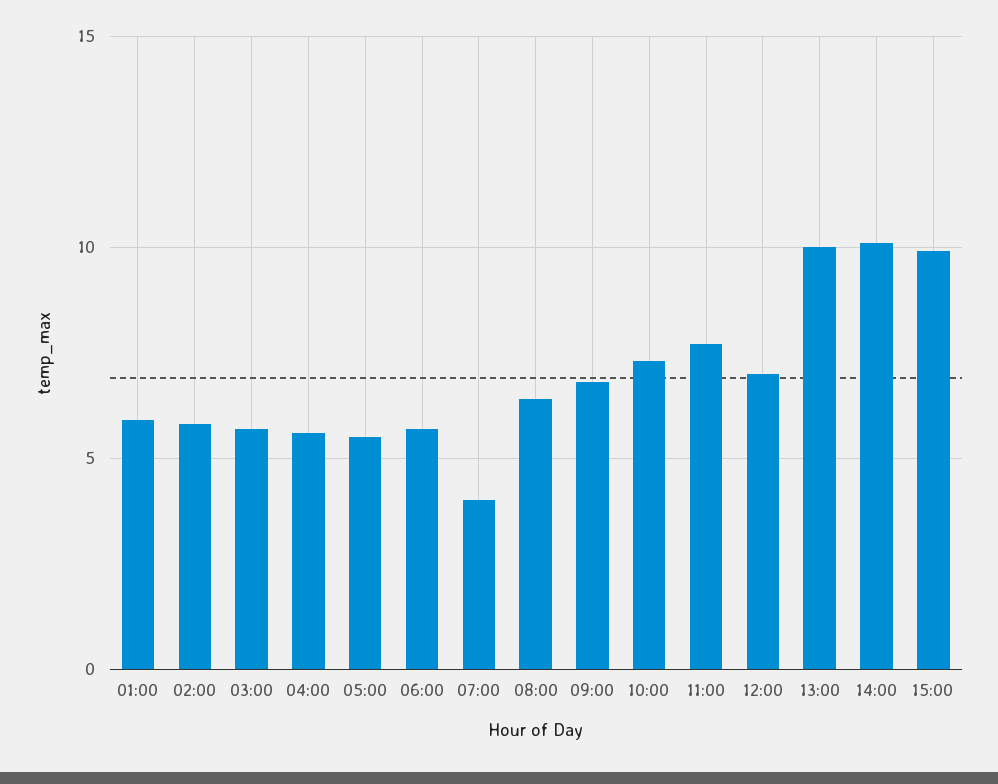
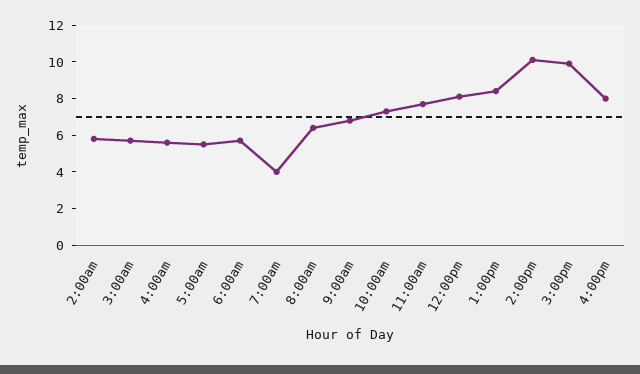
01:00: 6 -> none
12:00: 7 -> 8
13:00: 10 -> 8.5
4:00pm: none -> 8

